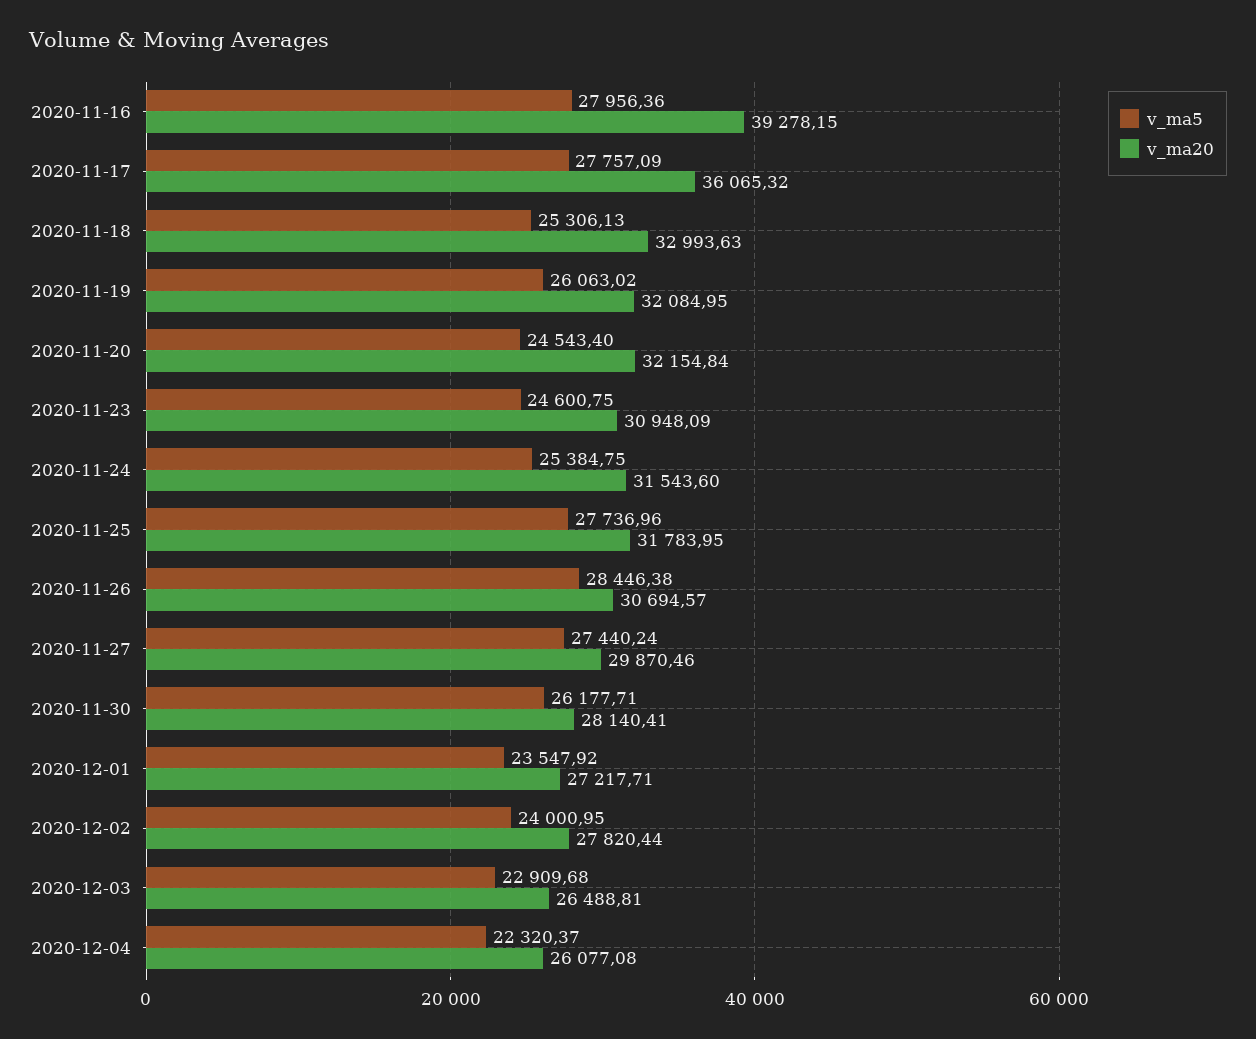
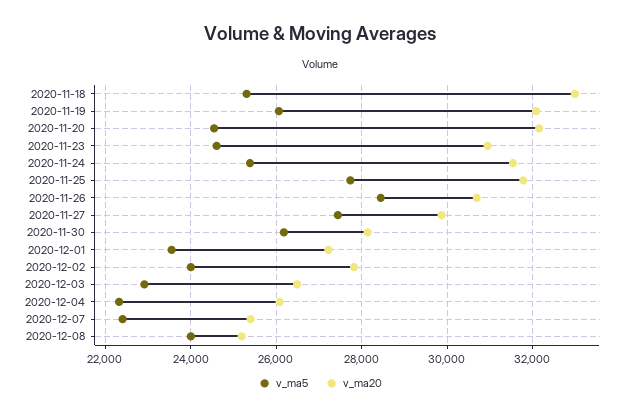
v_ma5, 2020-11-16: 27956.36 -> none
v_ma20, 2020-11-16: 39278.15 -> none
v_ma5, 2020-11-17: 27757.09 -> none
v_ma20, 2020-11-17: 36065.32 -> none
v_ma5, 2020-12-07: none -> 22400
v_ma20, 2020-12-07: none -> 25400
v_ma5, 2020-12-08: none -> 24000
v_ma20, 2020-12-08: none -> 25200

